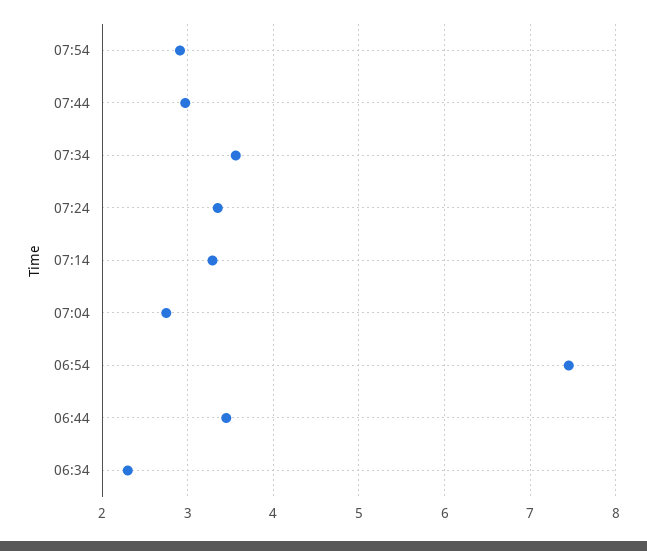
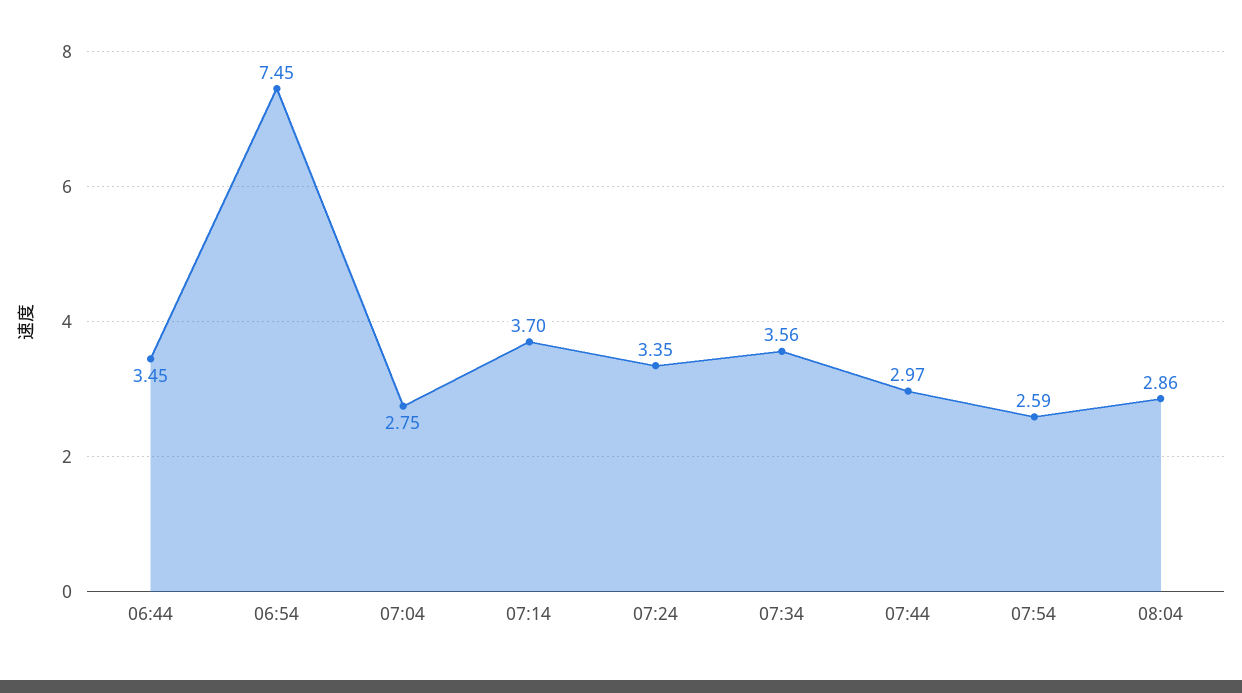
07:54: 2.9 -> 2.59
07:14: 3.3 -> 3.7
06:34: 2.3 -> none
08:04: none -> 2.86

